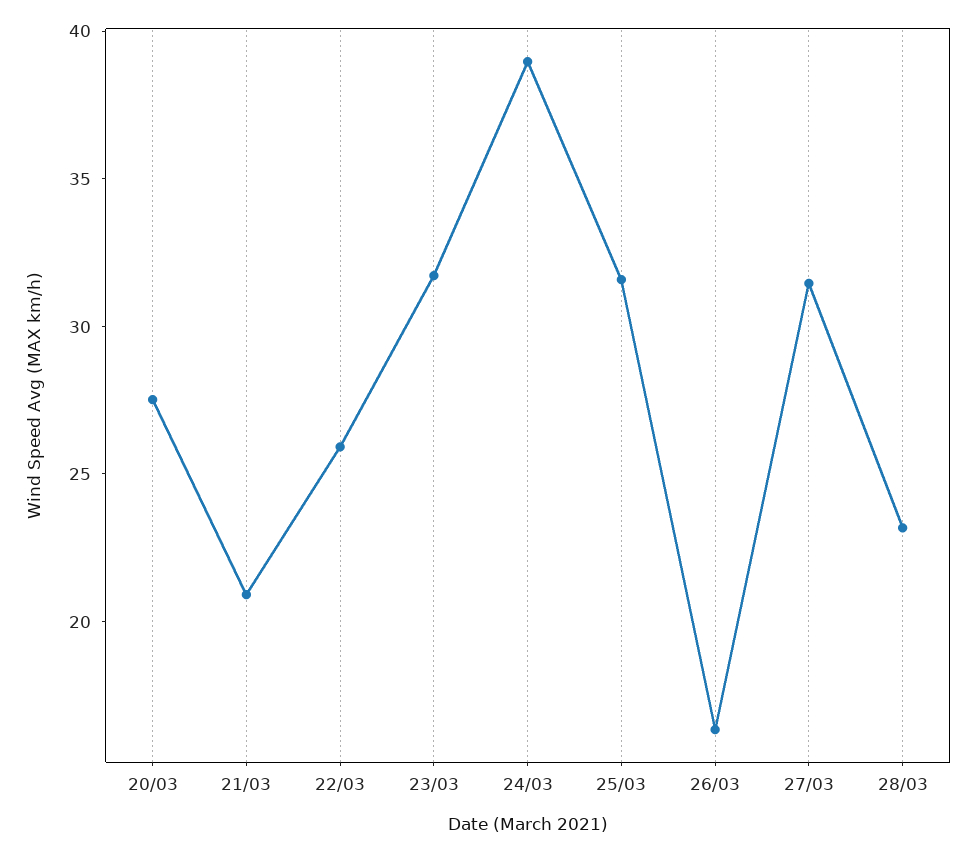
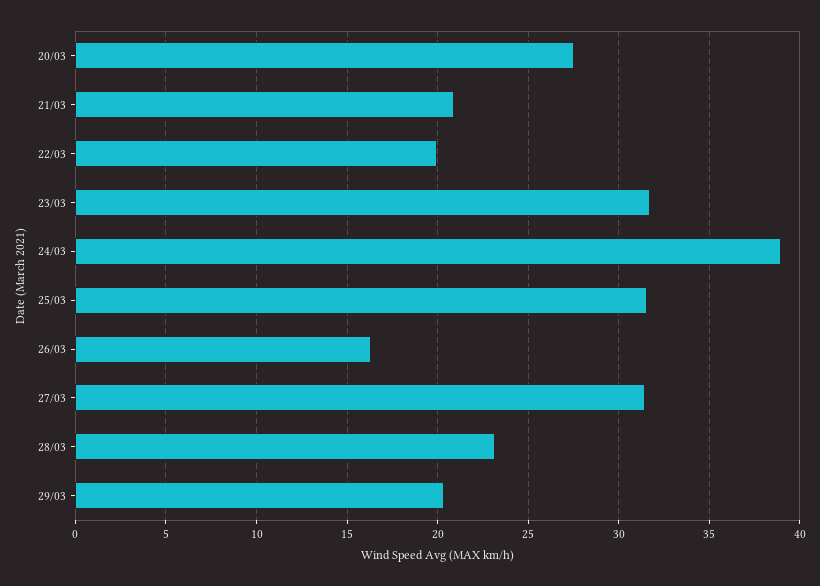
22/03: 26 -> 20
29/03: none -> 20.5

